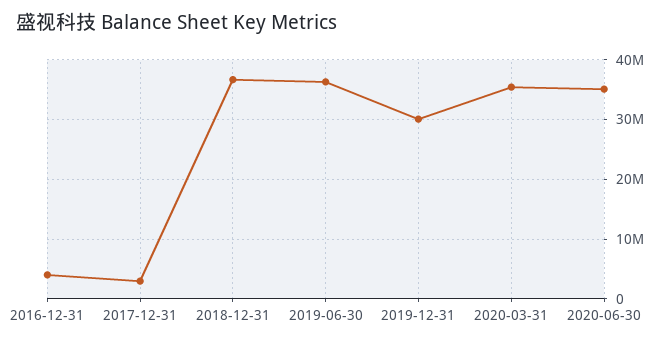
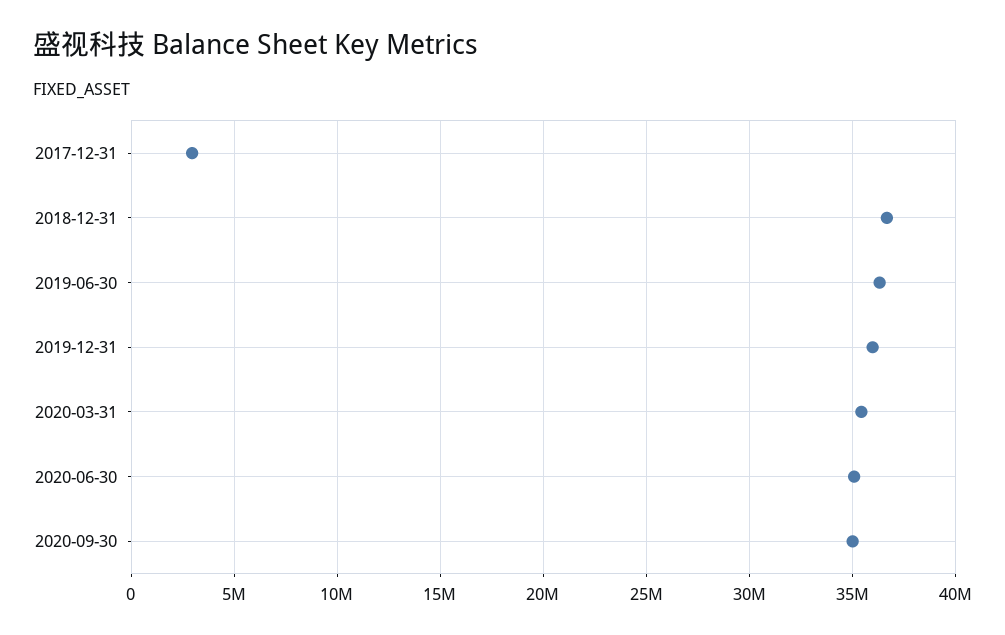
2016-12-31: 4000000 -> none
2019-12-31: 30000000 -> 36000000
2020-09-30: none -> 35000000

